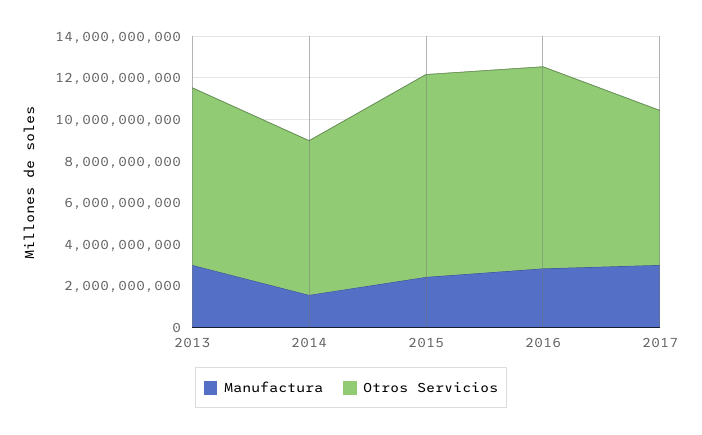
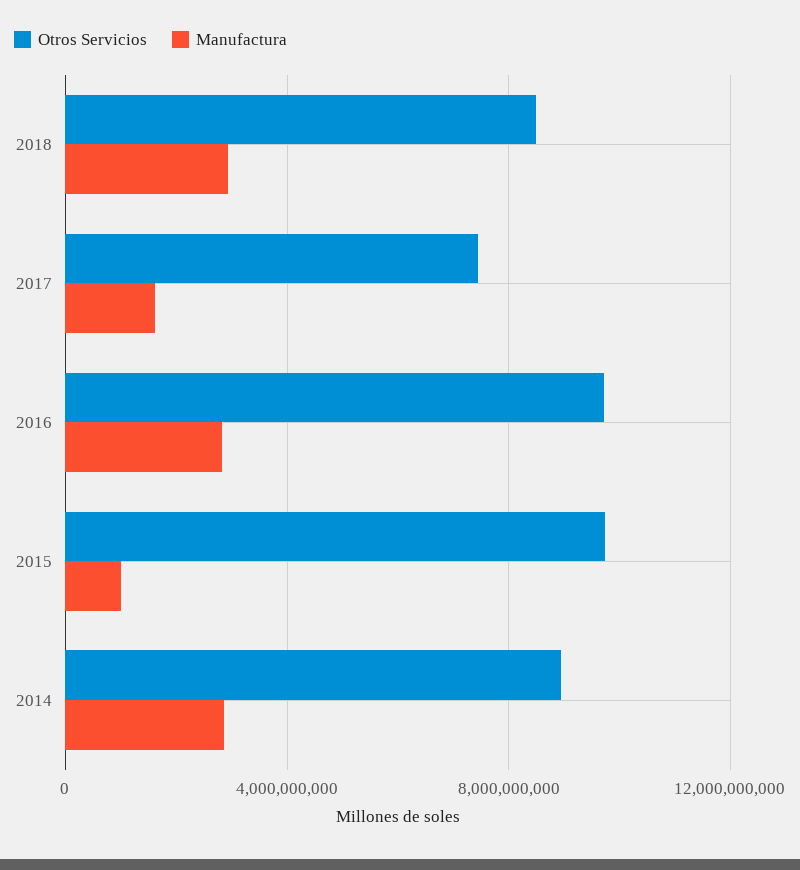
Manufactura, 2013: 3000000000 -> none
Otros Servicios, 2013: 8500000000 -> none
Manufactura, 2014: 1500000000 -> 3000000000
Otros Servicios, 2014: 7500000000 -> 9000000000
Manufactura, 2015: 2500000000 -> 1000000000
Manufactura, 2017: 3000000000 -> 1500000000
Otros Servicios, 2018: none -> 8500000000
Manufactura, 2018: none -> 3000000000

